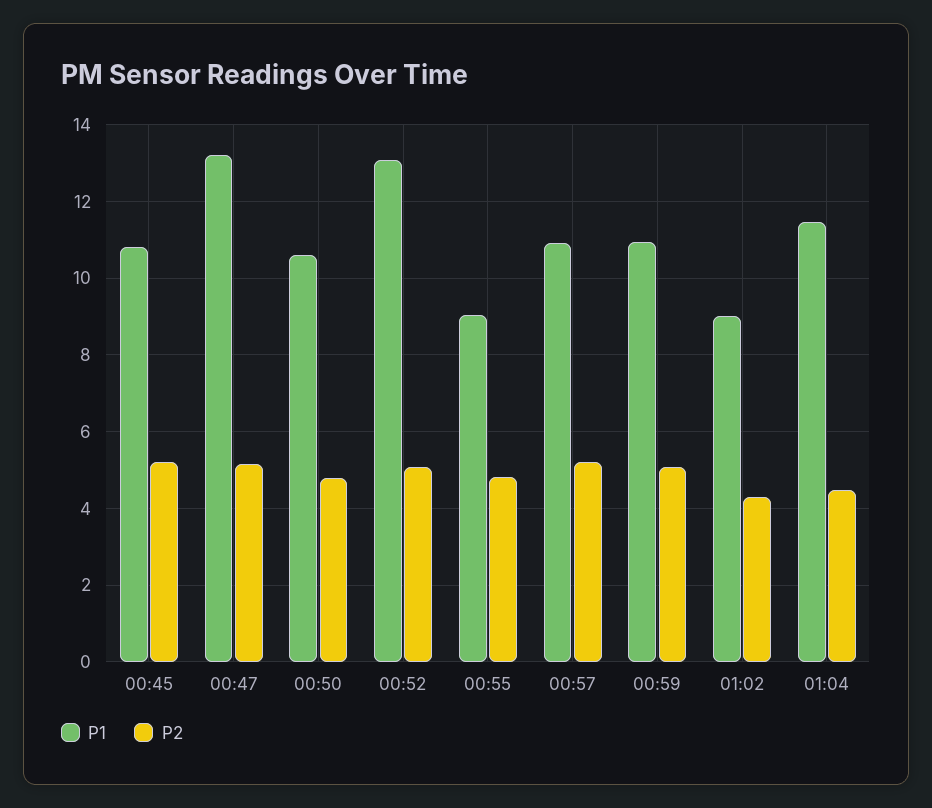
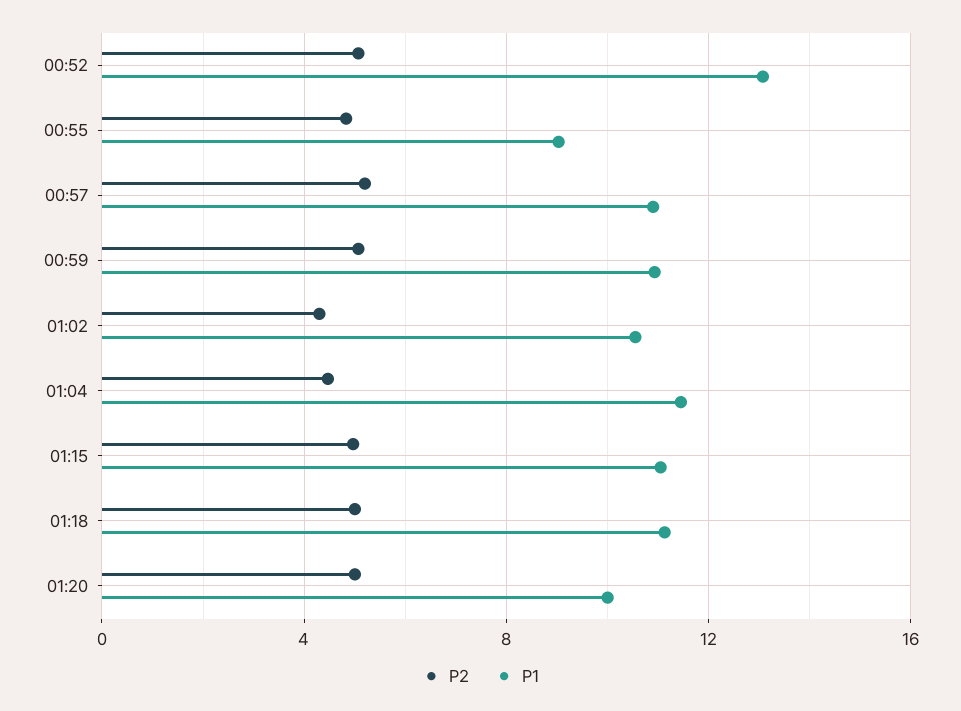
P1, 00:45: 10.8 -> none
P2, 00:45: 5.2 -> none
P1, 00:47: 13.2 -> none
P2, 00:47: 5.2 -> none
P1, 00:50: 10.6 -> none
P2, 00:50: 4.8 -> none
P1, 01:02: 9 -> 10.5
P2, 01:15: none -> 5
P1, 01:15: none -> 11
P2, 01:18: none -> 5
P1, 01:18: none -> 11
P2, 01:20: none -> 5
P1, 01:20: none -> 10

